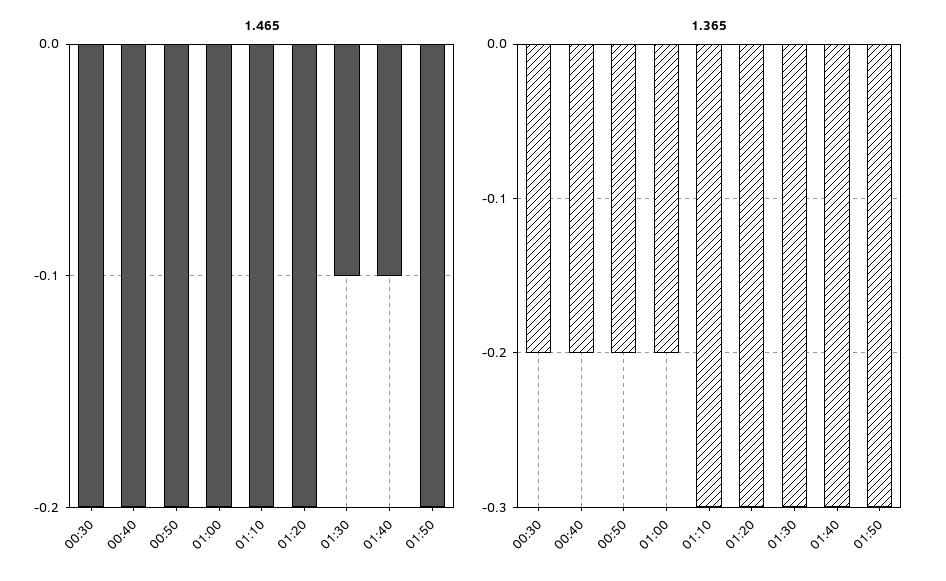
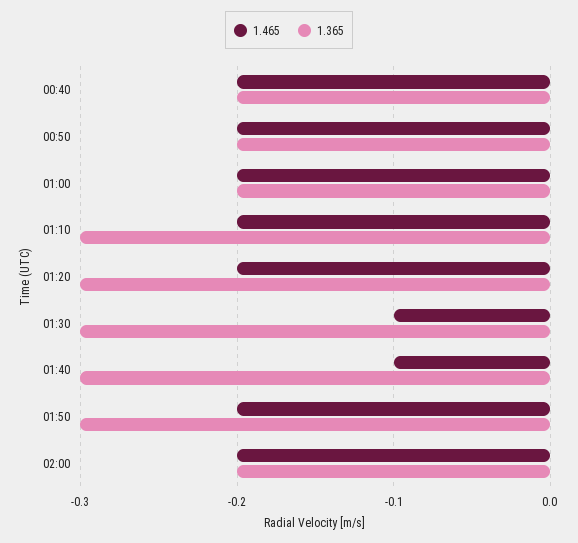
1.465, 00:30: -0.2 -> none
1.365, 00:30: -0.2 -> none
1.465, 02:00: none -> -0.2
1.365, 02:00: none -> -0.2

